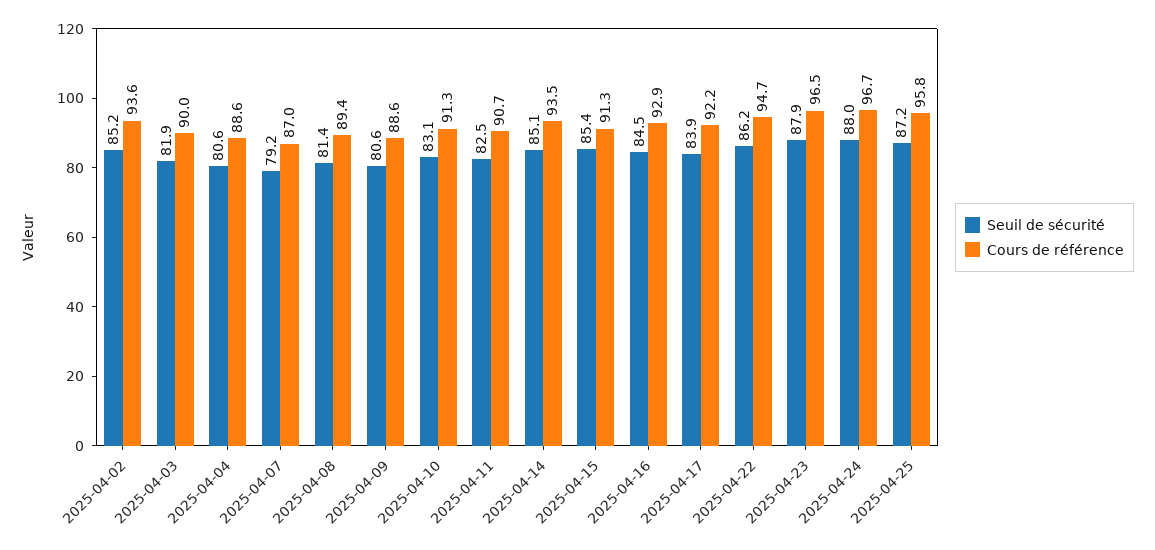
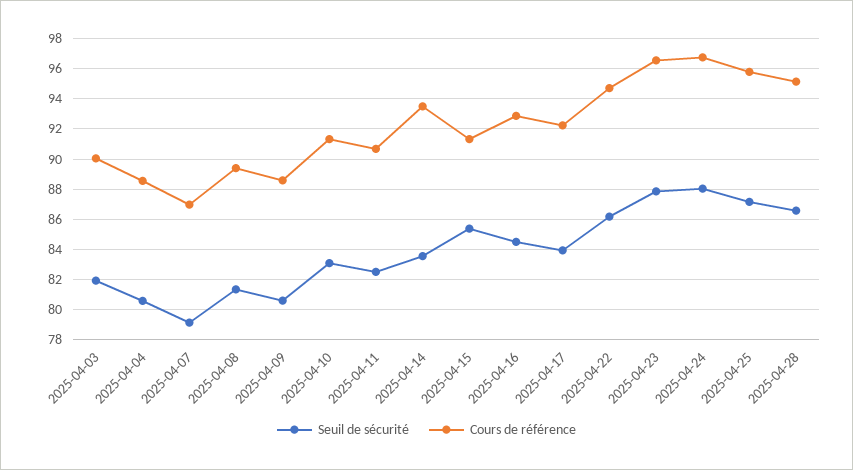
Seuil de sécurité, 2025-04-02: 85.2 -> none
Cours de référence, 2025-04-02: 93.6 -> none
Seuil de sécurité, 2025-04-14: 85.1 -> 83.5
Seuil de sécurité, 2025-04-28: none -> 86.5
Cours de référence, 2025-04-28: none -> 95

